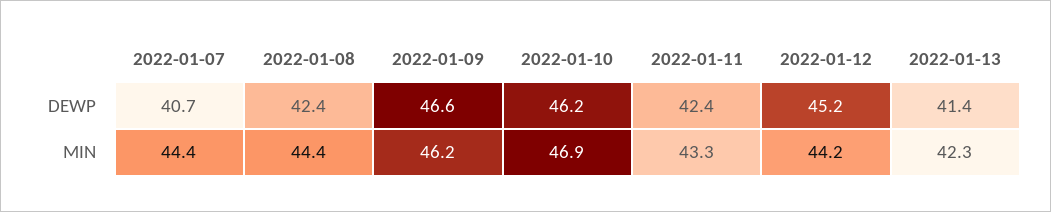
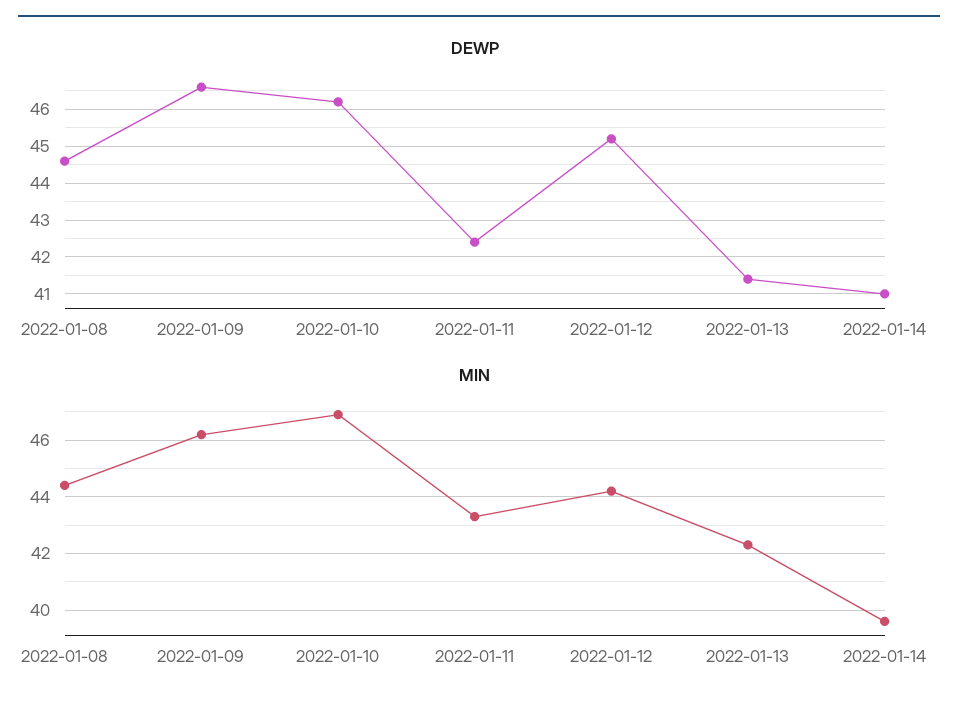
DEWP, 2022-01-07: 40.7 -> none
DEWP, 2022-01-08: 42.4 -> 44.5
MIN, 2022-01-07: 44.4 -> none
DEWP, 2022-01-14: none -> 41
MIN, 2022-01-14: none -> 39.5

